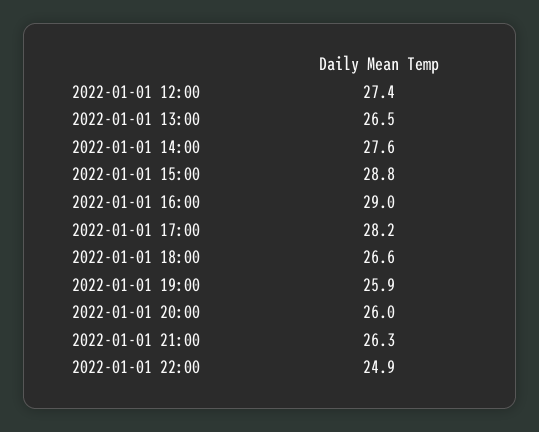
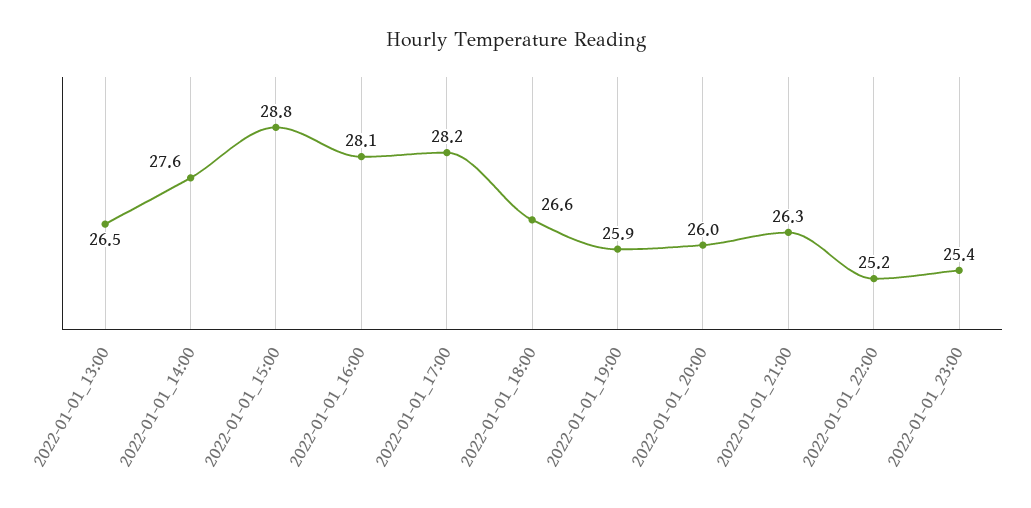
2022-01-01 12:00: 27.4 -> none
2022-01-01 16:00: 29 -> 28.1
2022-01-01 22:00: 24.9 -> 25.2
2022-01-01_23:00: none -> 25.4

